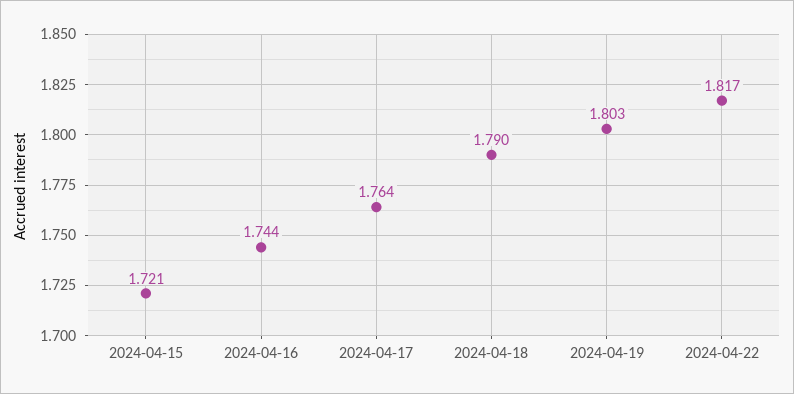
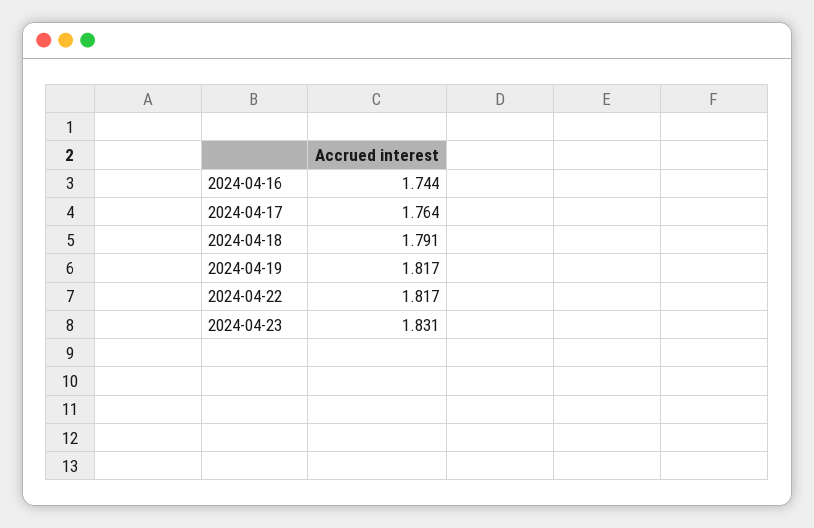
2024-04-15: 1.721 -> none
2024-04-18: 1.79 -> 1.791
2024-04-19: 1.803 -> 1.817
2024-04-23: none -> 1.831

